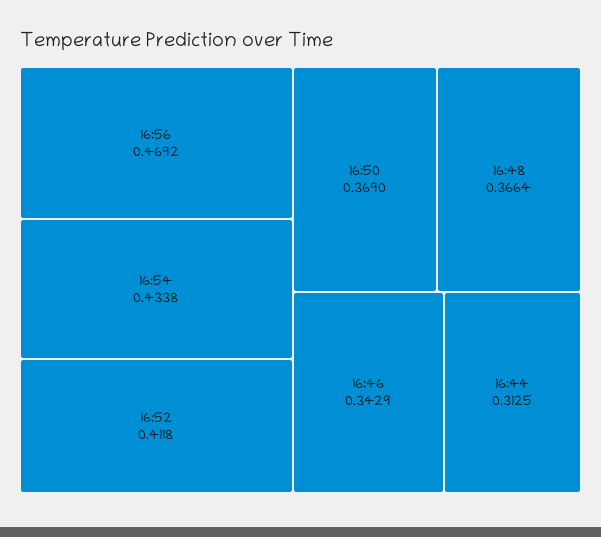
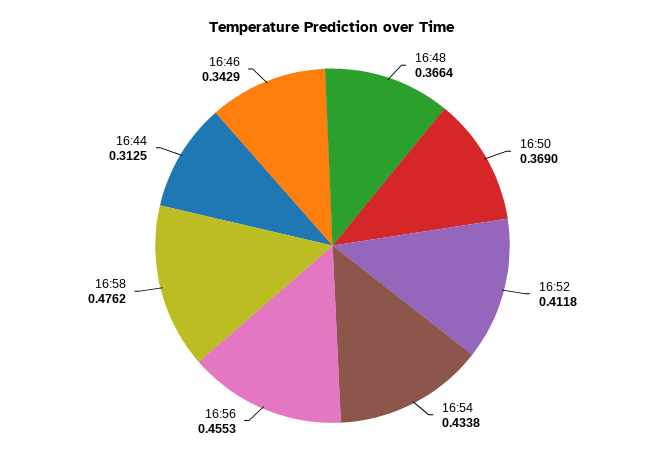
16:56: 0.4692 -> 0.4553
16:58: none -> 0.4762

